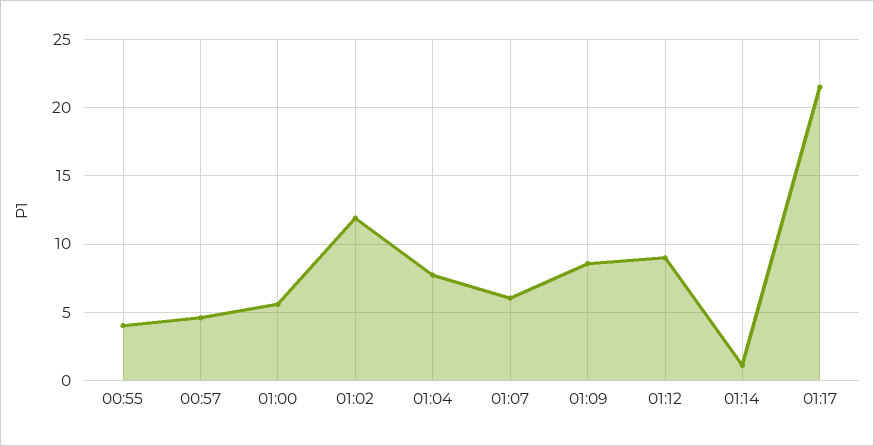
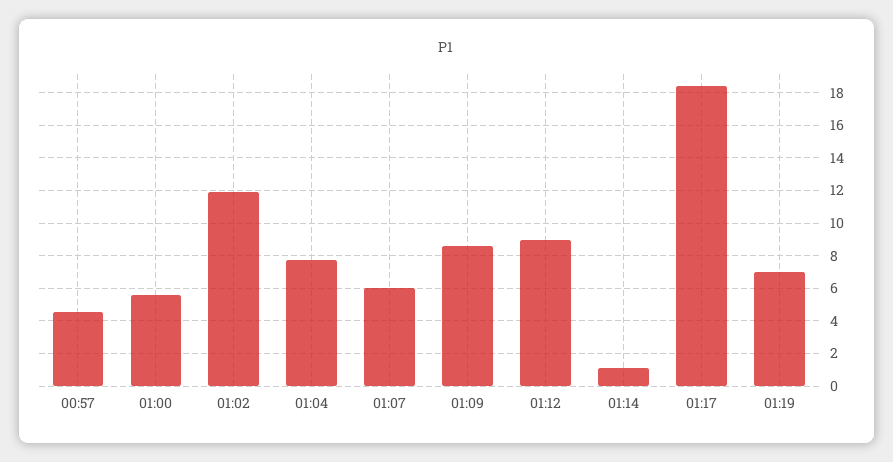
00:55: 4 -> none
01:17: 21.5 -> 18.5
01:19: none -> 7

